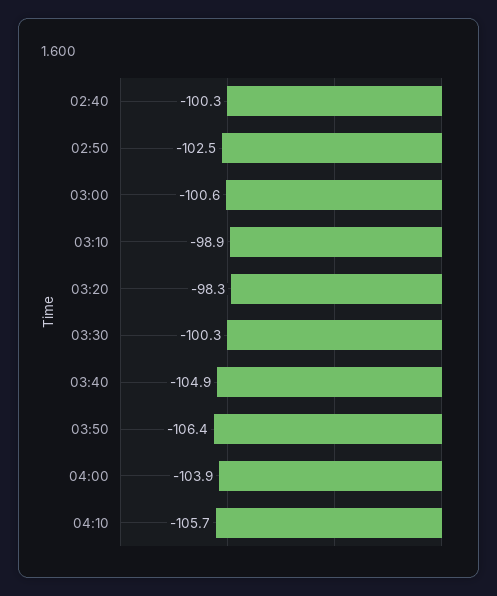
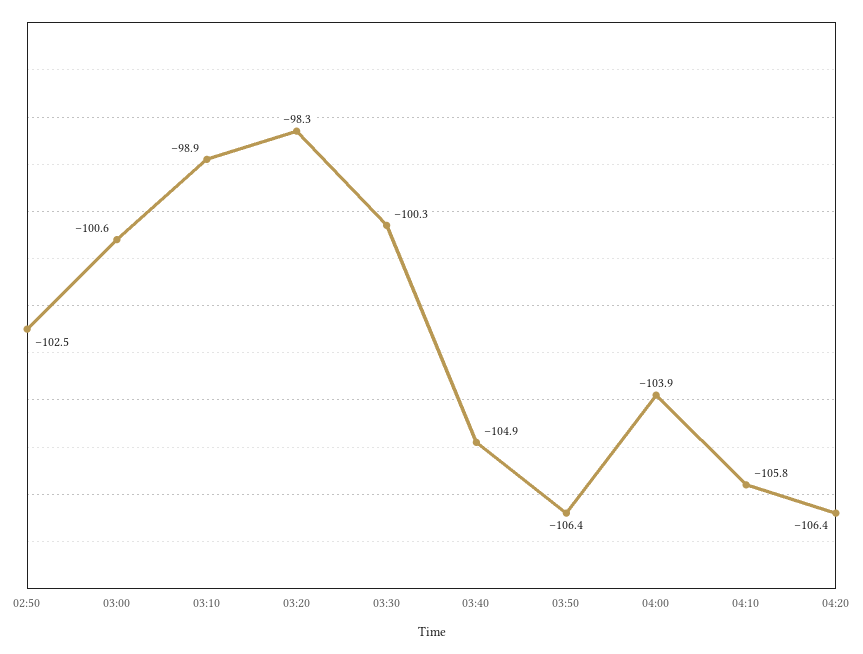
02:40: -100.3 -> none
04:10: -105.7 -> -105.8
04:20: none -> -106.4

